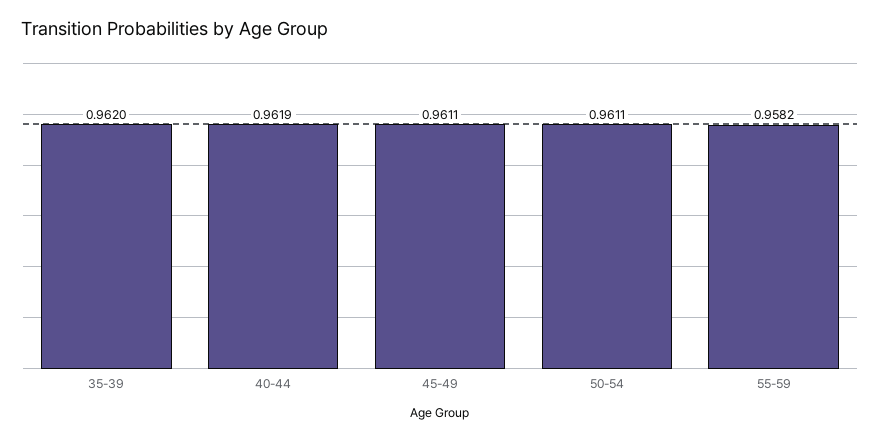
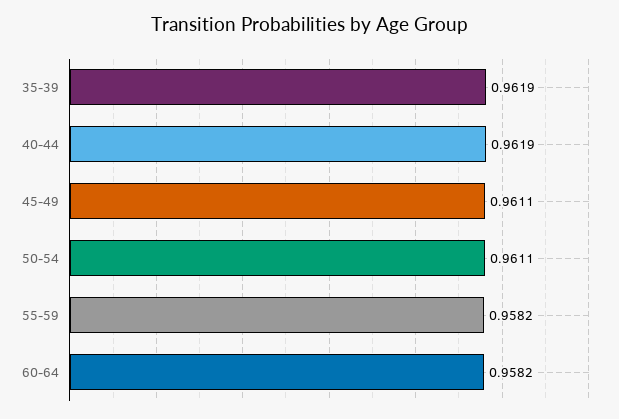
35-39: 0.962 -> 0.9619
60-64: none -> 0.9582

